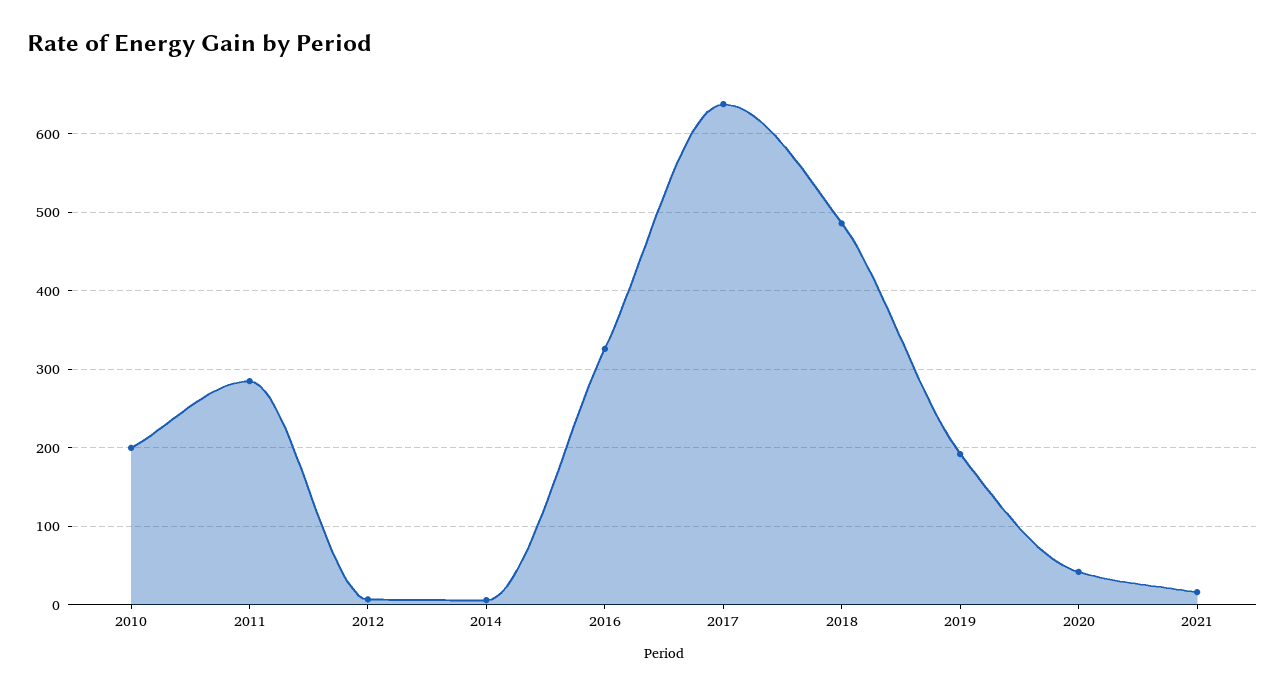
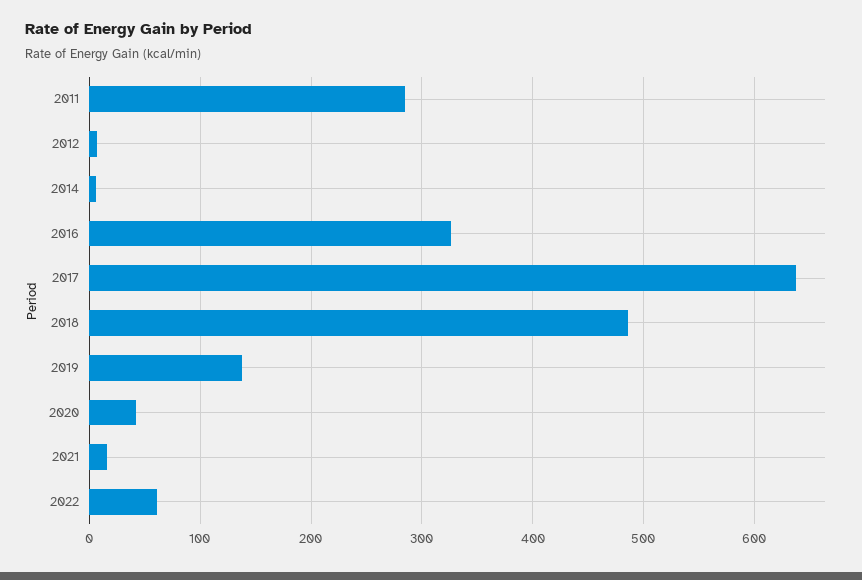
2010: 200 -> none
2019: 190 -> 140
2022: none -> 60

